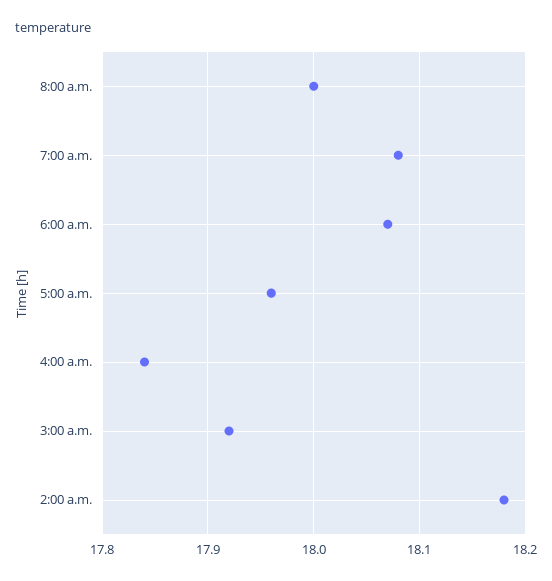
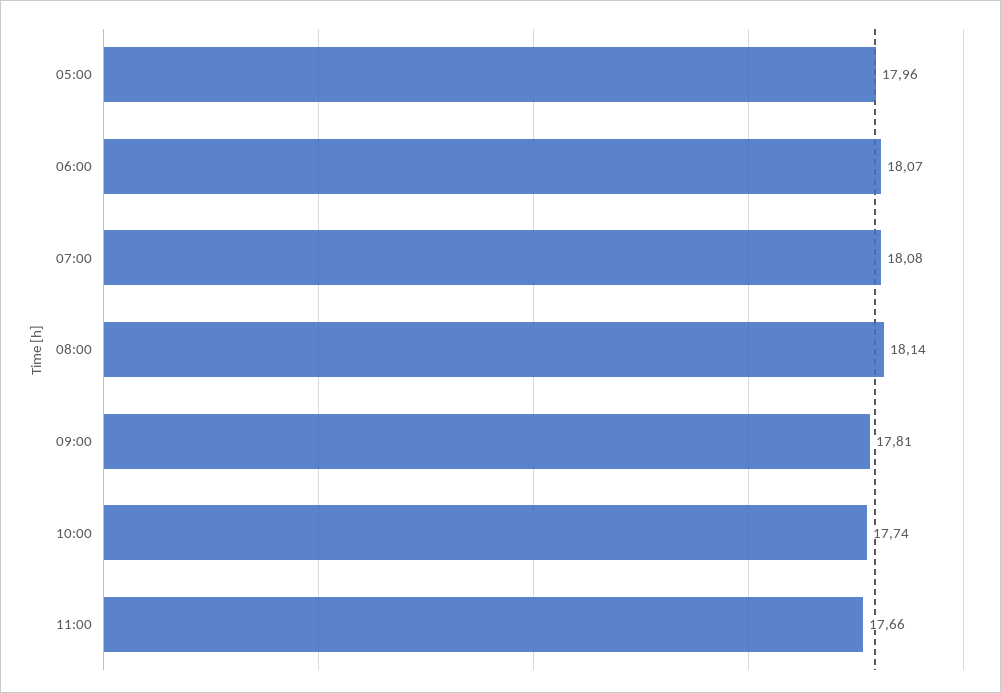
8:00 a.m.: 18 -> 18.14
4:00 a.m.: 17.84 -> none
3:00 a.m.: 17.92 -> none
2:00 a.m.: 18.18 -> none
09:00: none -> 17.81
10:00: none -> 17.74
11:00: none -> 17.66

